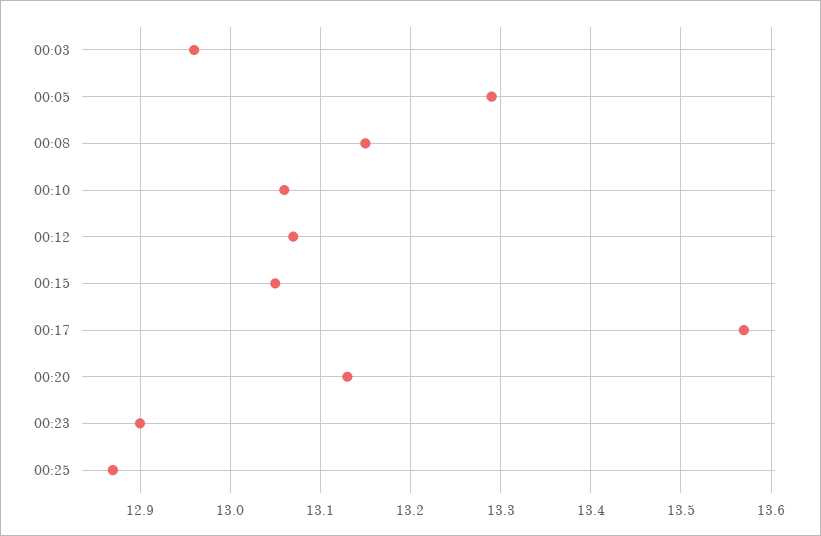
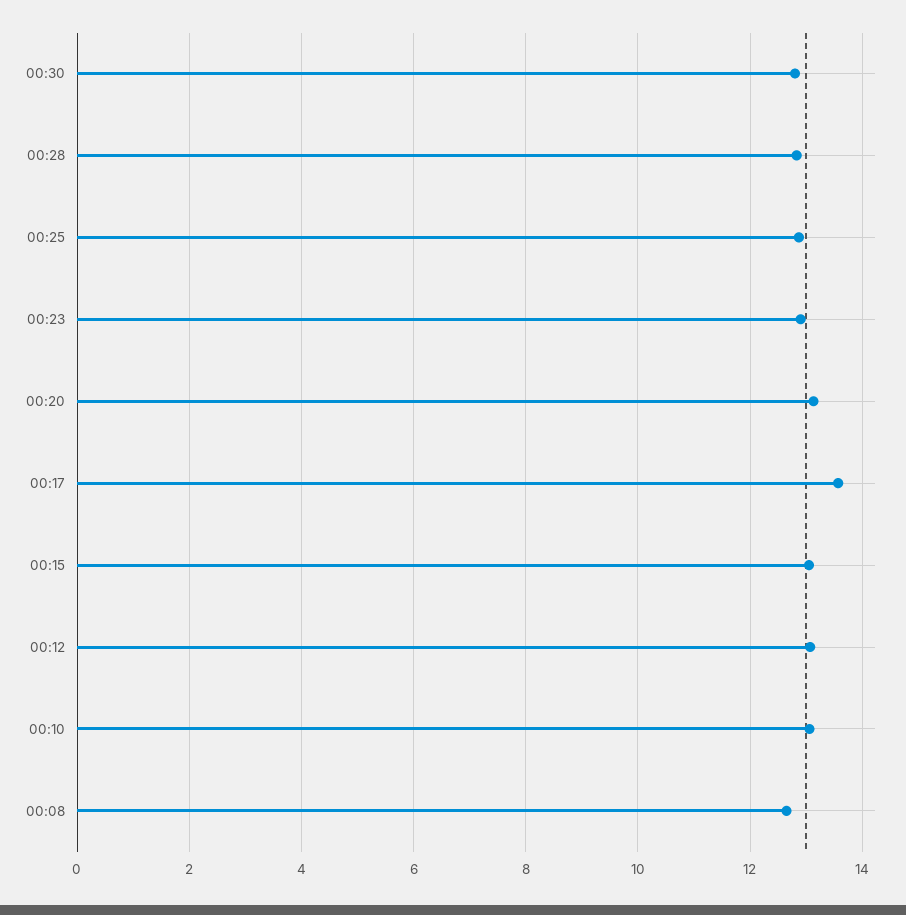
00:03: 12.96 -> none
00:05: 13.29 -> none
00:08: 13.15 -> 12.6
00:30: none -> 12.8
00:28: none -> 12.8

